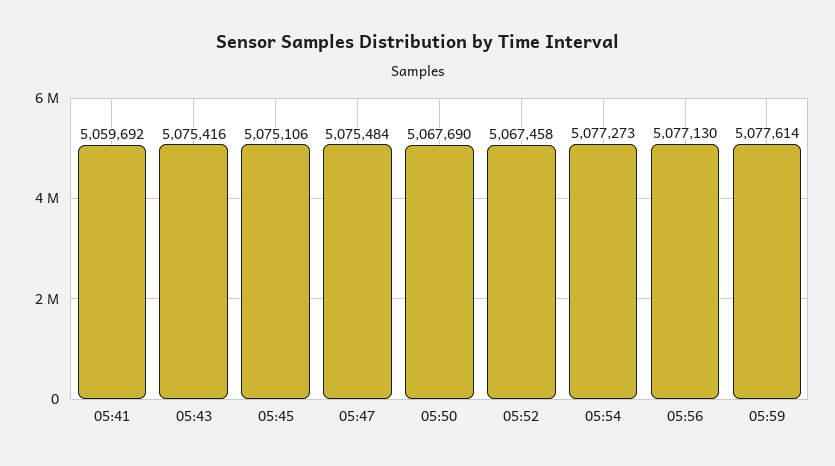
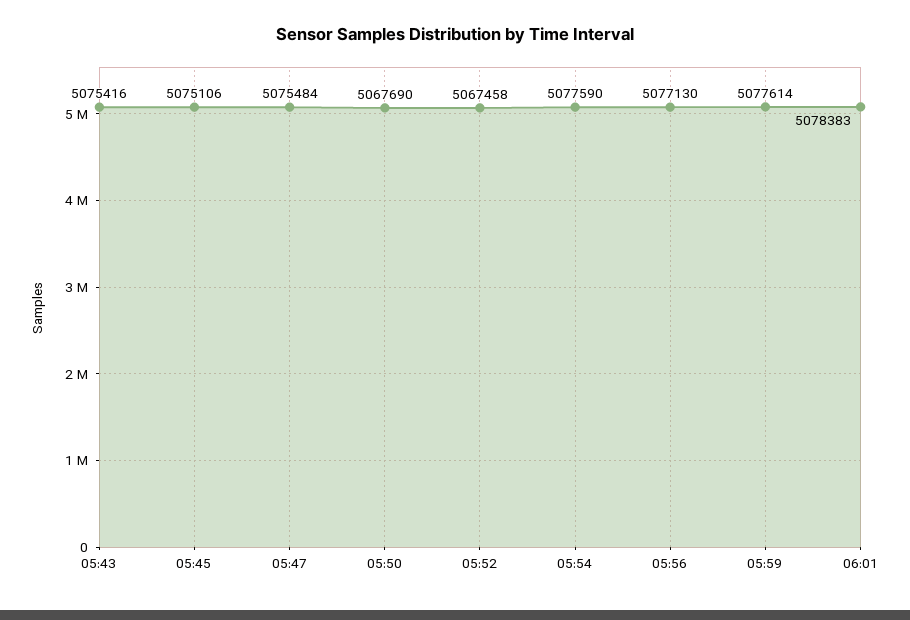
05:41: 5059692 -> none
05:54: 5077273 -> 5077590
06:01: none -> 5078383

